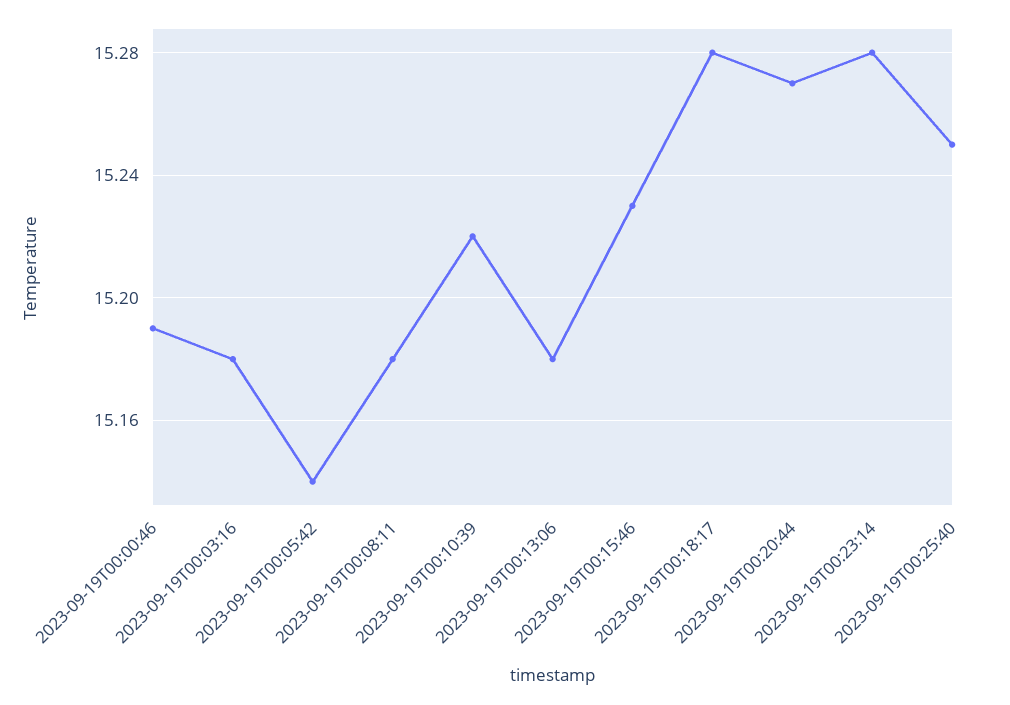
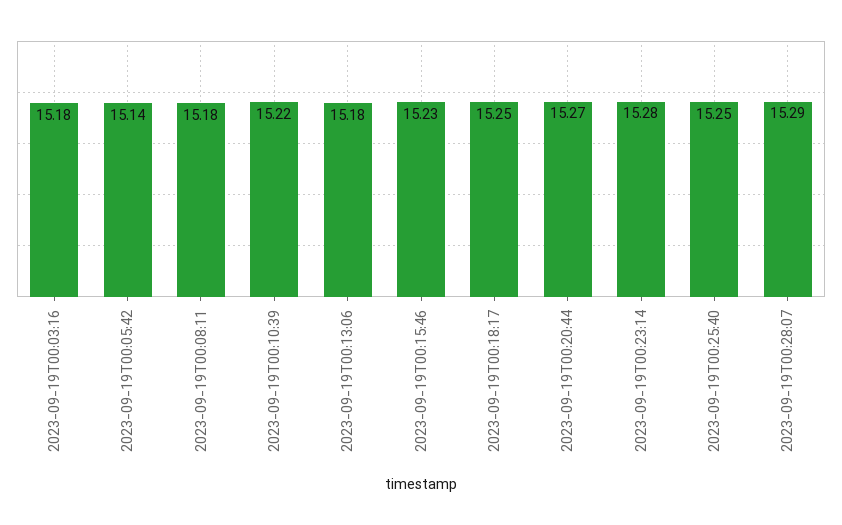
2023-09-19T00:00:46: 15.19 -> none
2023-09-19T00:18:17: 15.28 -> 15.25
2023-09-19T00:28:07: none -> 15.29

